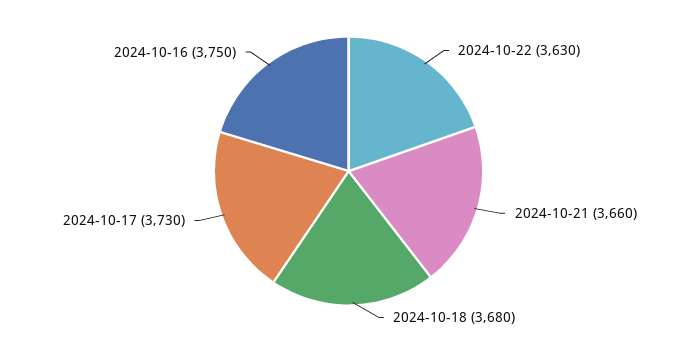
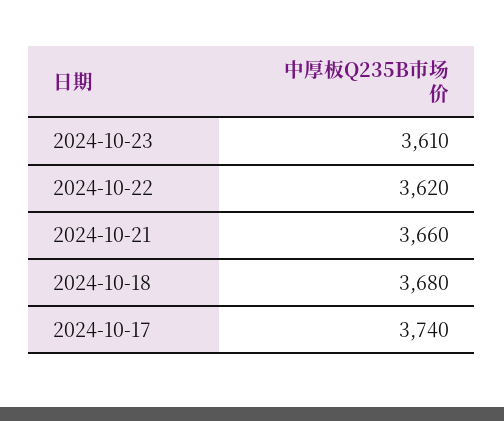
2024-10-22: 3630 -> 3620
2024-10-17: 3730 -> 3740
2024-10-16: 3750 -> none
2024-10-23: none -> 3610

